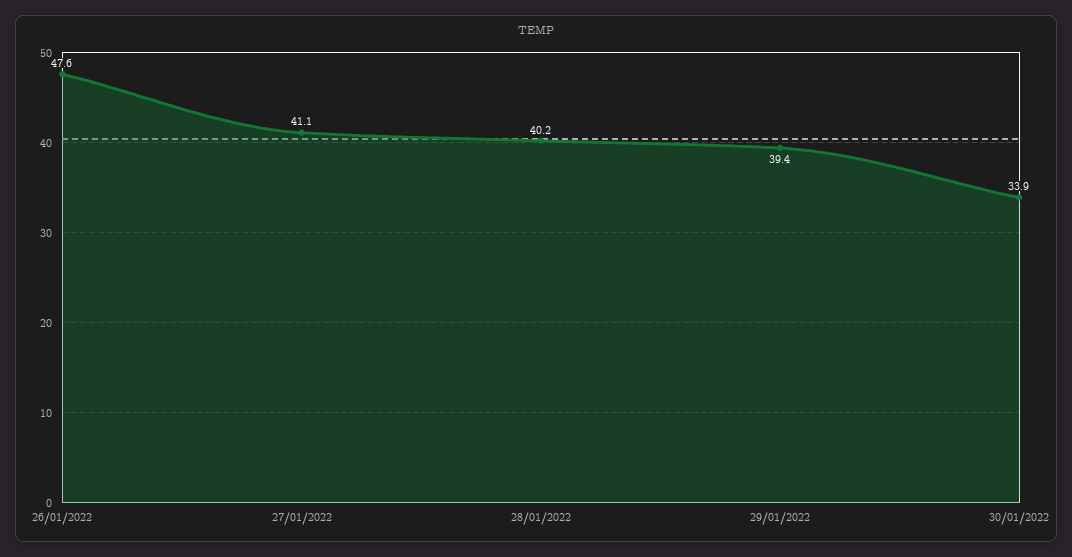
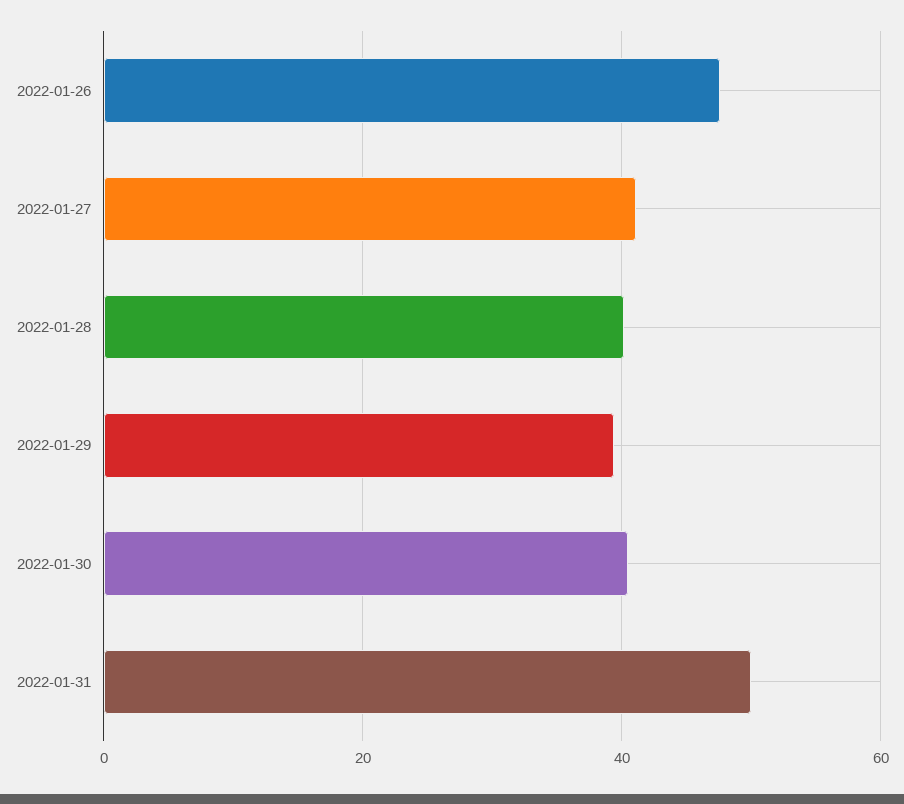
30/01/2022: 33.9 -> 40
2022-01-31: none -> 50

